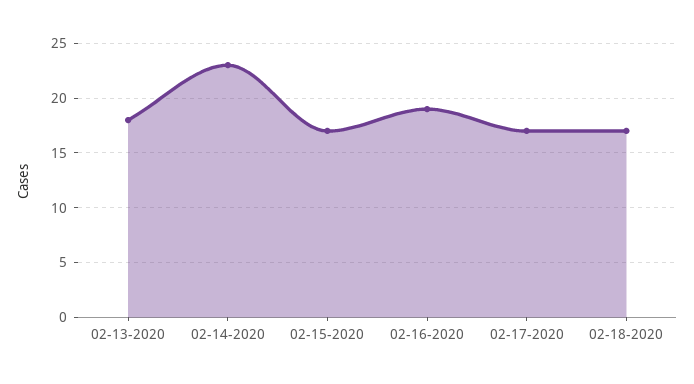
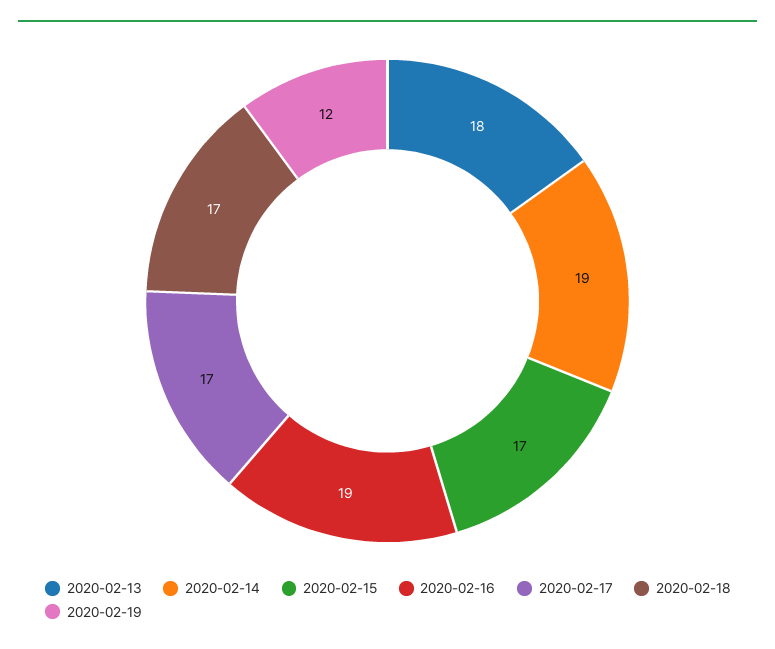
02-14-2020: 23 -> 19
2020-02-19: none -> 12

